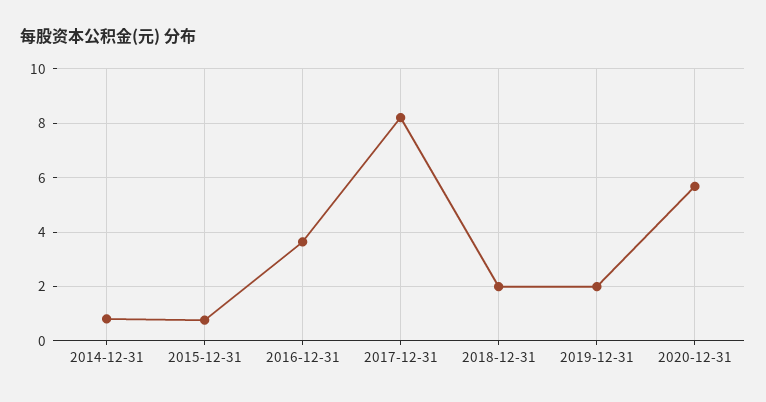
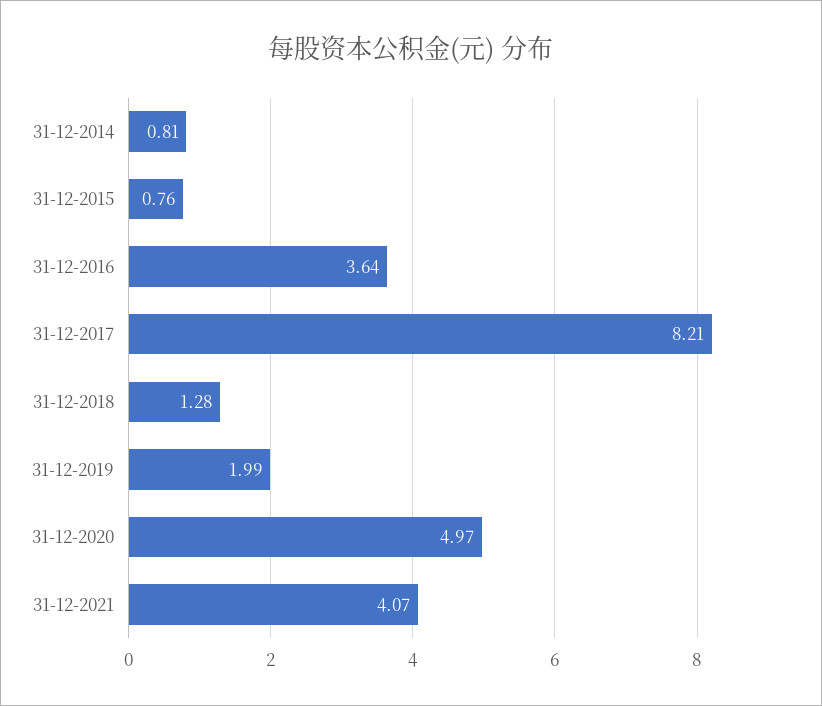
2018-12-31: 2 -> 1.28
2020-12-31: 5.75 -> 4.97
31-12-2021: none -> 4.07

